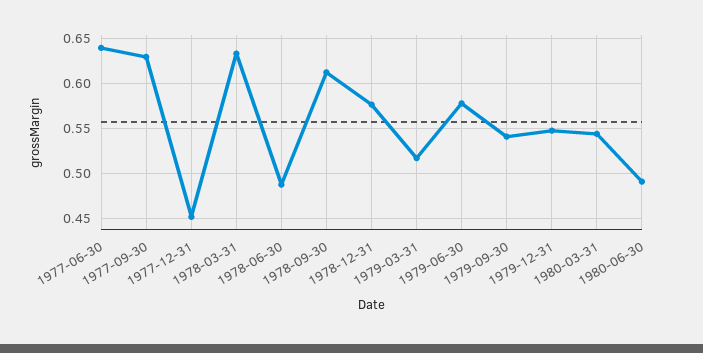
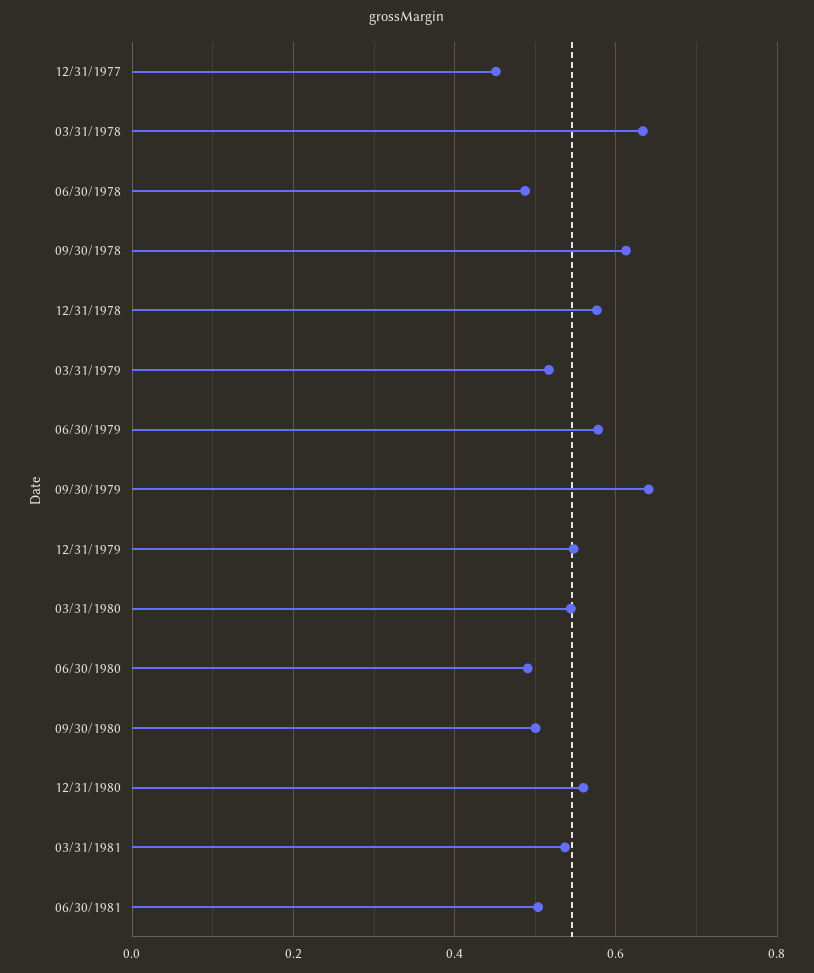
1977-06-30: 0.64 -> none
1977-09-30: 0.63 -> none
1979-09-30: 0.54 -> 0.64
09/30/1980: none -> 0.5
12/31/1980: none -> 0.56
03/31/1981: none -> 0.54
06/30/1981: none -> 0.5

